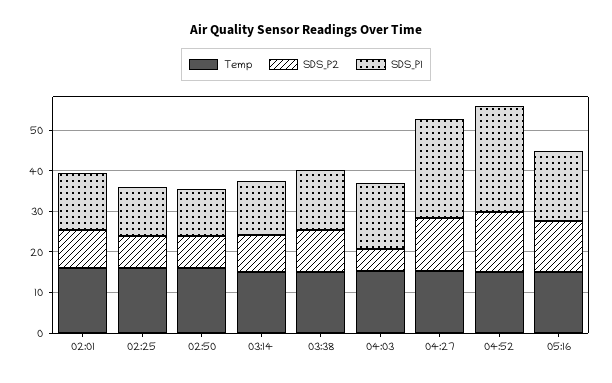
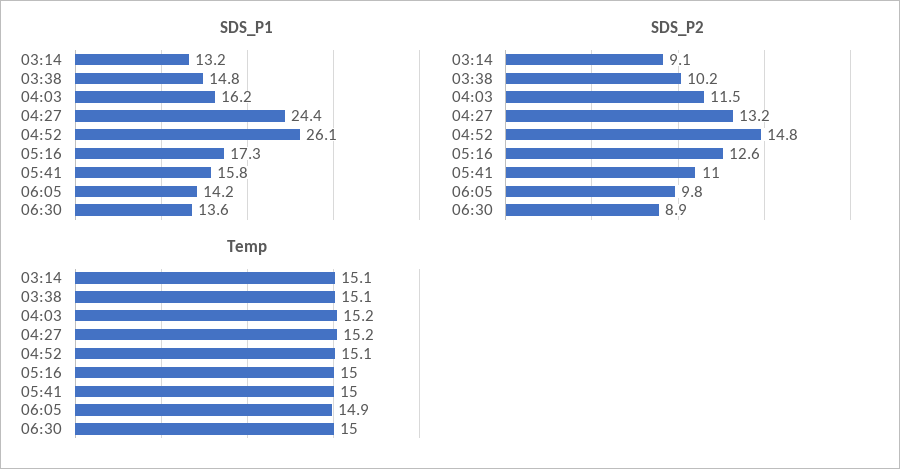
Temp, 02:01: 16 -> none
SDS_P2, 02:01: 10 -> none
SDS_P1, 02:01: 14 -> none
Temp, 02:25: 16 -> none
SDS_P2, 02:25: 8 -> none
SDS_P1, 02:25: 12 -> none
Temp, 02:50: 16 -> none
SDS_P2, 02:50: 8 -> none
SDS_P1, 02:50: 12 -> none
SDS_P2, 04:03: 6 -> 11.5
SDS_P1, 05:41: none -> 15.8
SDS_P1, 06:05: none -> 14.2
SDS_P1, 06:30: none -> 13.6
SDS_P2, 05:41: none -> 11
SDS_P2, 06:05: none -> 9.8
SDS_P2, 06:30: none -> 8.9
Temp, 05:41: none -> 15
Temp, 06:05: none -> 14.9
Temp, 06:30: none -> 15

